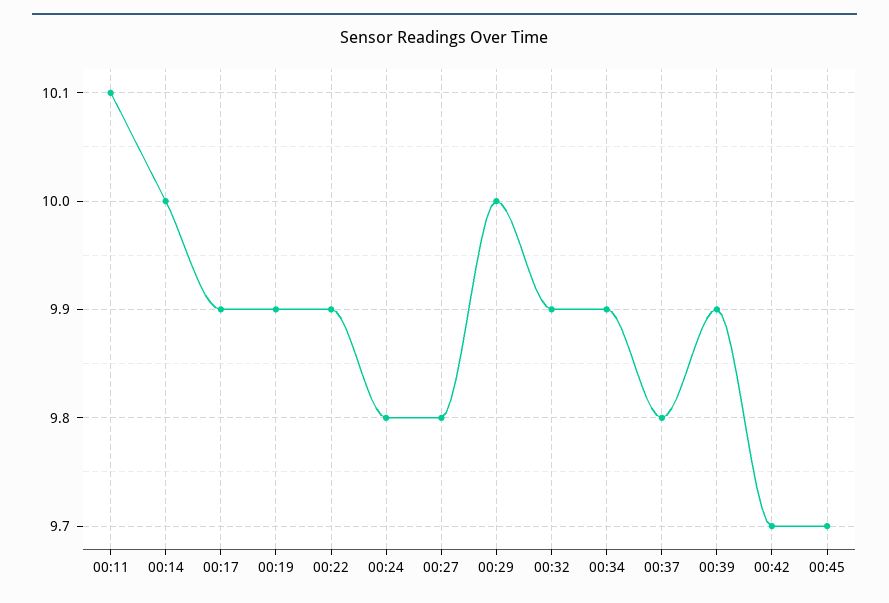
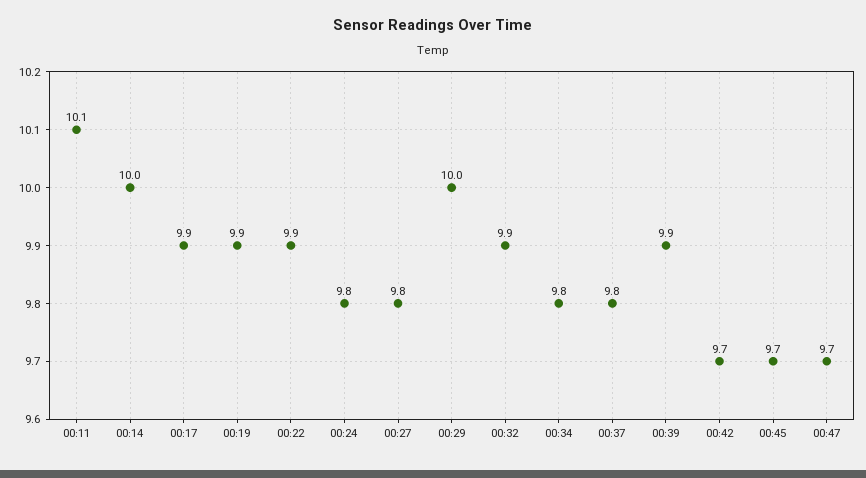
00:34: 9.9 -> 9.8
00:47: none -> 9.7

